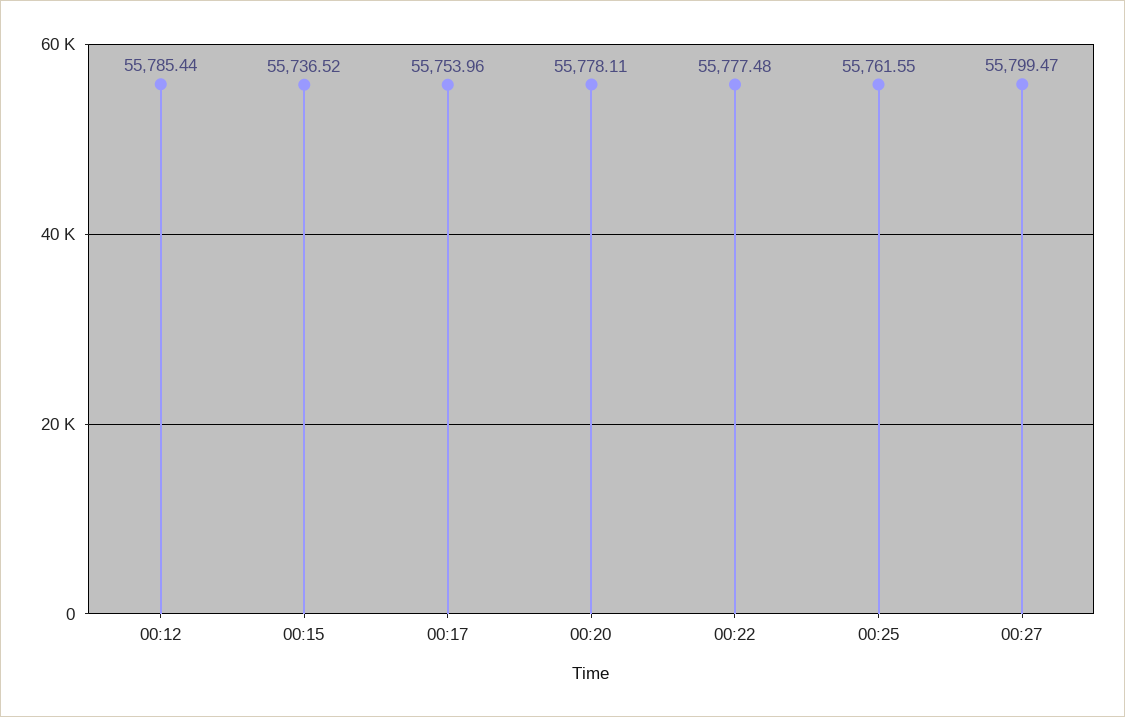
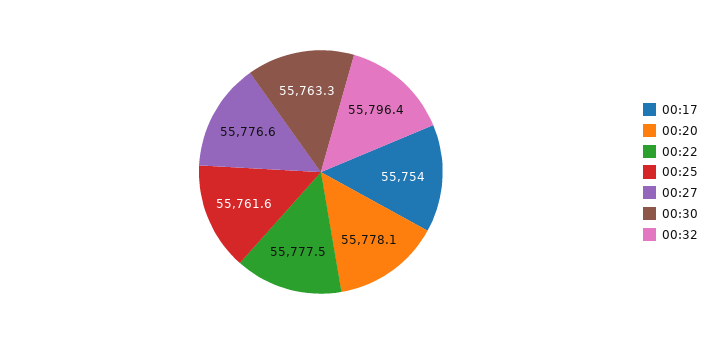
00:12: 55785.44 -> none
00:15: 55736.52 -> none
00:27: 55799.47 -> 55776.6
00:30: none -> 55763.3
00:32: none -> 55796.4

